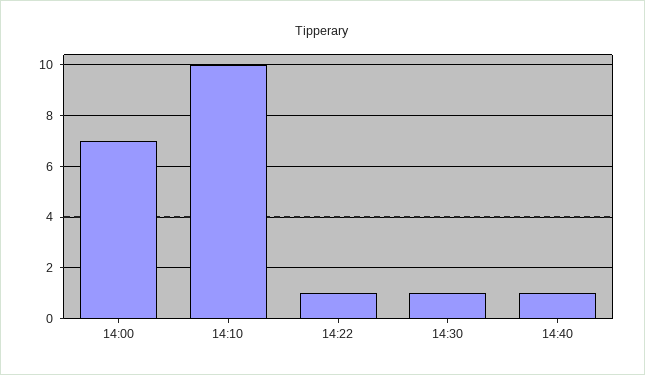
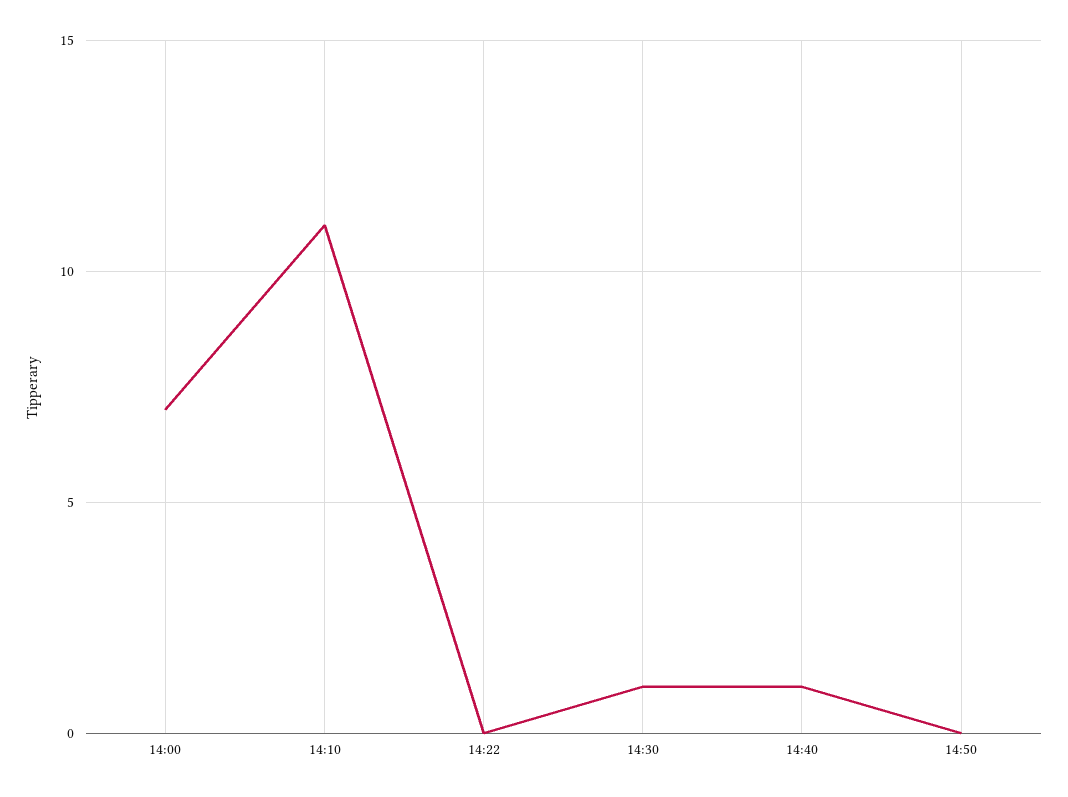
14:10: 10 -> 11
14:22: 1 -> 0
14:50: none -> 0

